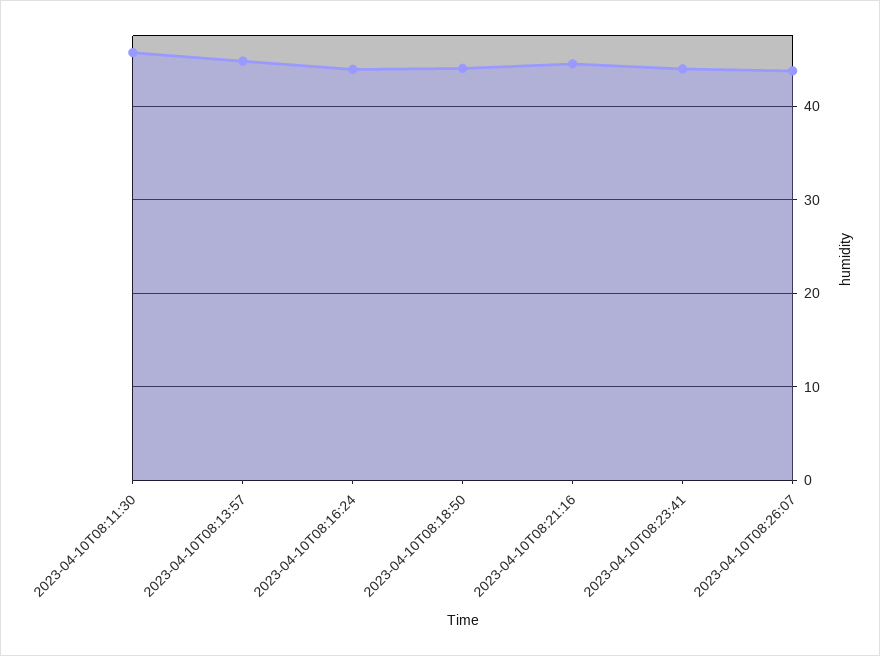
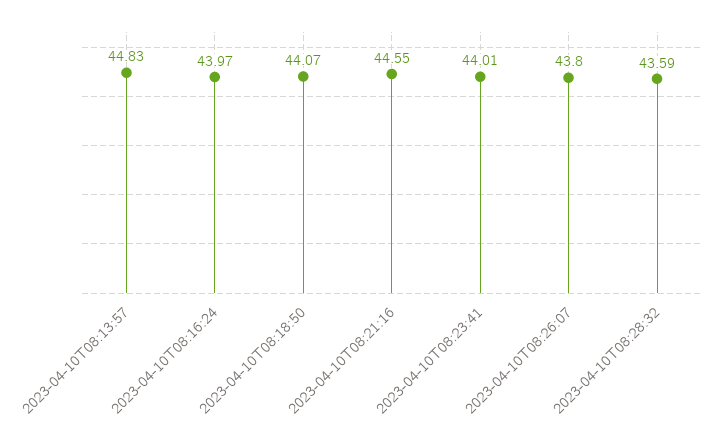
2023-04-10T08:11:30: 46 -> none
2023-04-10T08:28:32: none -> 43.59

